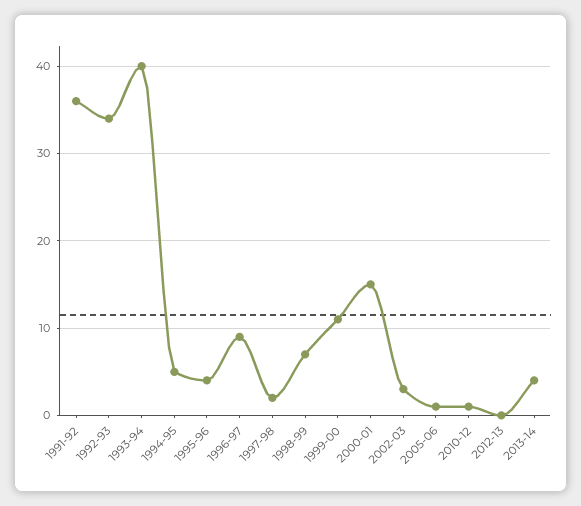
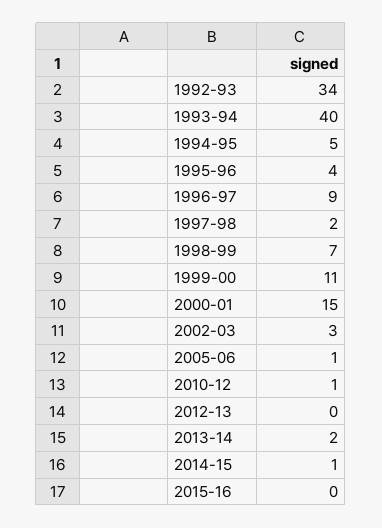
1991-92: 36 -> none
2013-14: 4 -> 2
2014-15: none -> 1
2015-16: none -> 0

